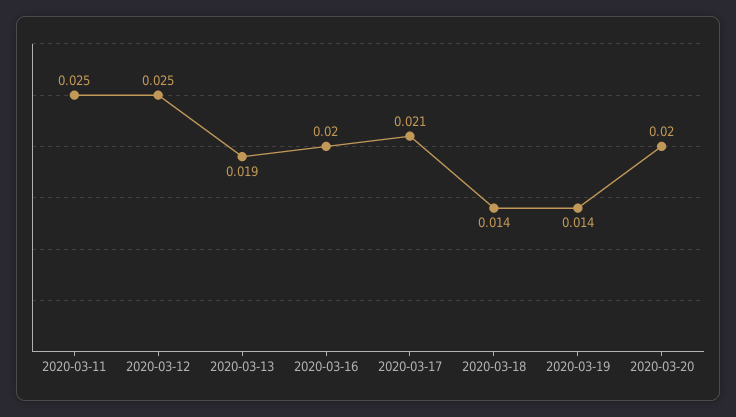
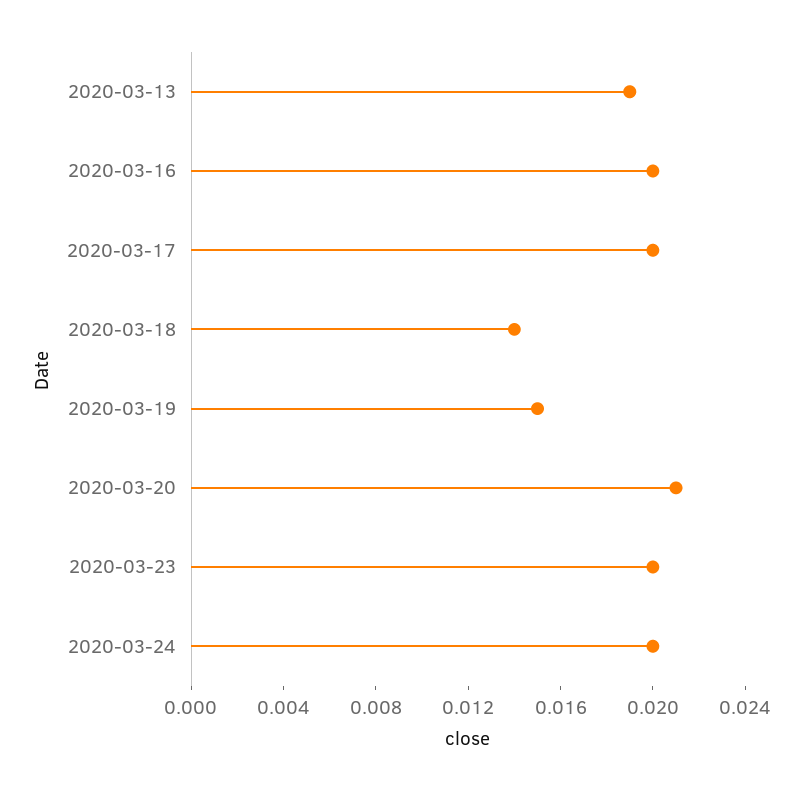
2020-03-11: 0.025 -> none
2020-03-12: 0.025 -> none
2020-03-17: 0.021 -> 0.02
2020-03-19: 0.014 -> 0.015
2020-03-20: 0.02 -> 0.021
2020-03-23: none -> 0.02
2020-03-24: none -> 0.02

